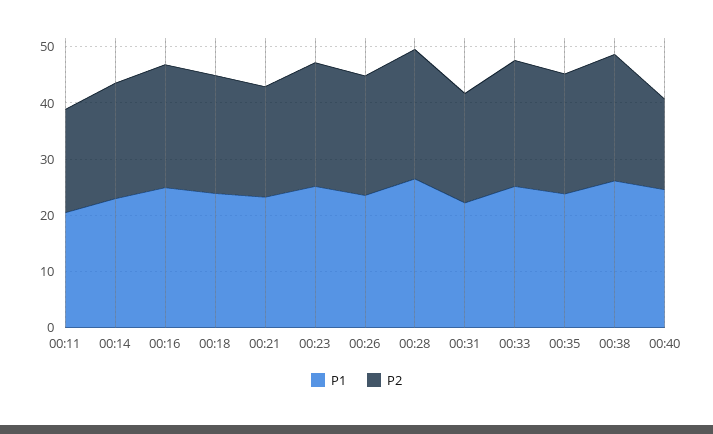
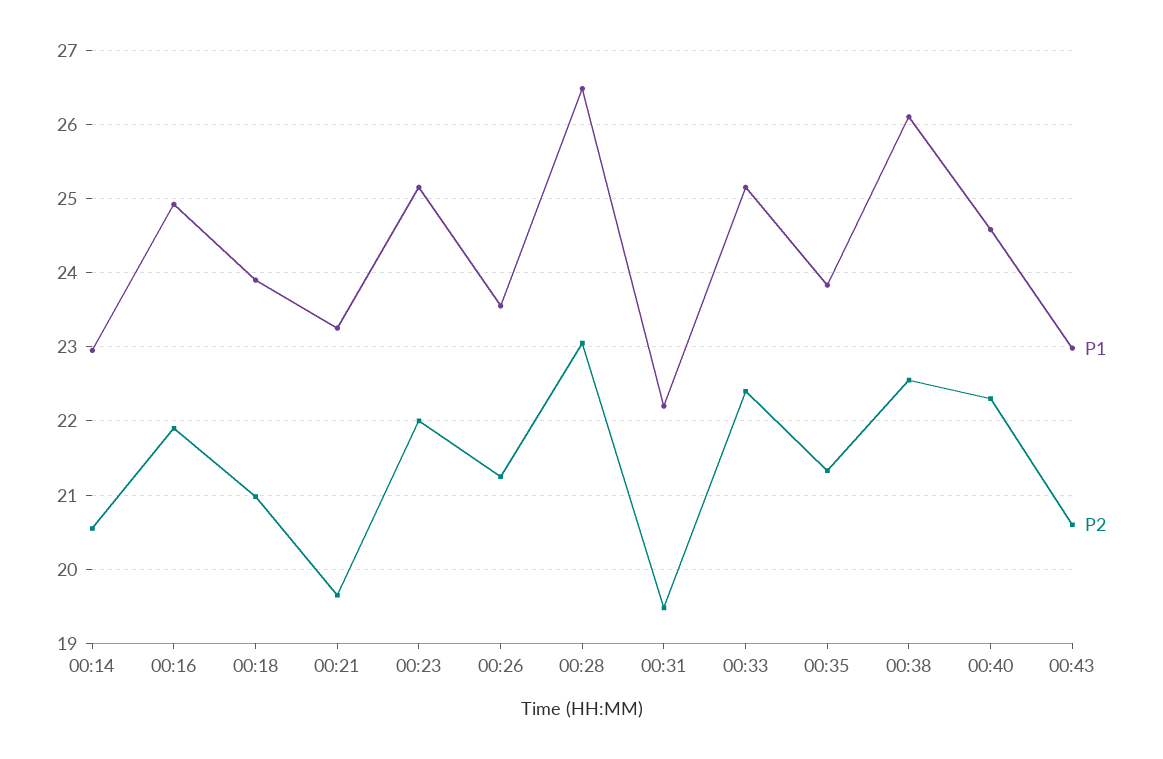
P1, 00:11: 20 -> none
P2, 00:11: 18 -> none
P2, 00:40: 16 -> 22.3
P1, 00:43: none -> 23
P2, 00:43: none -> 20.6

